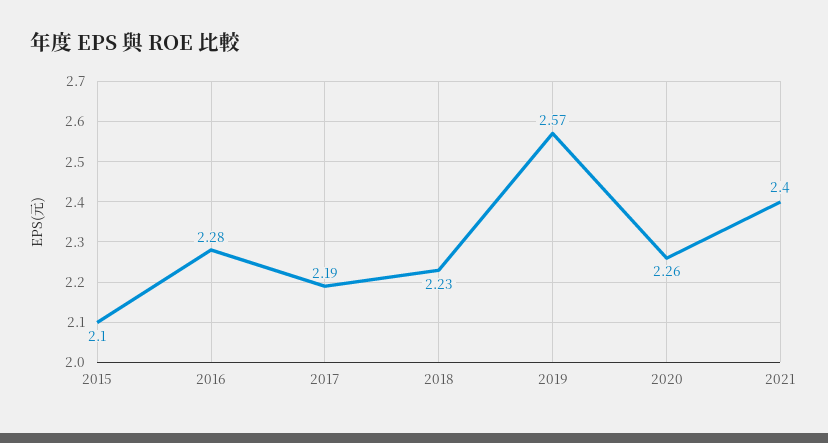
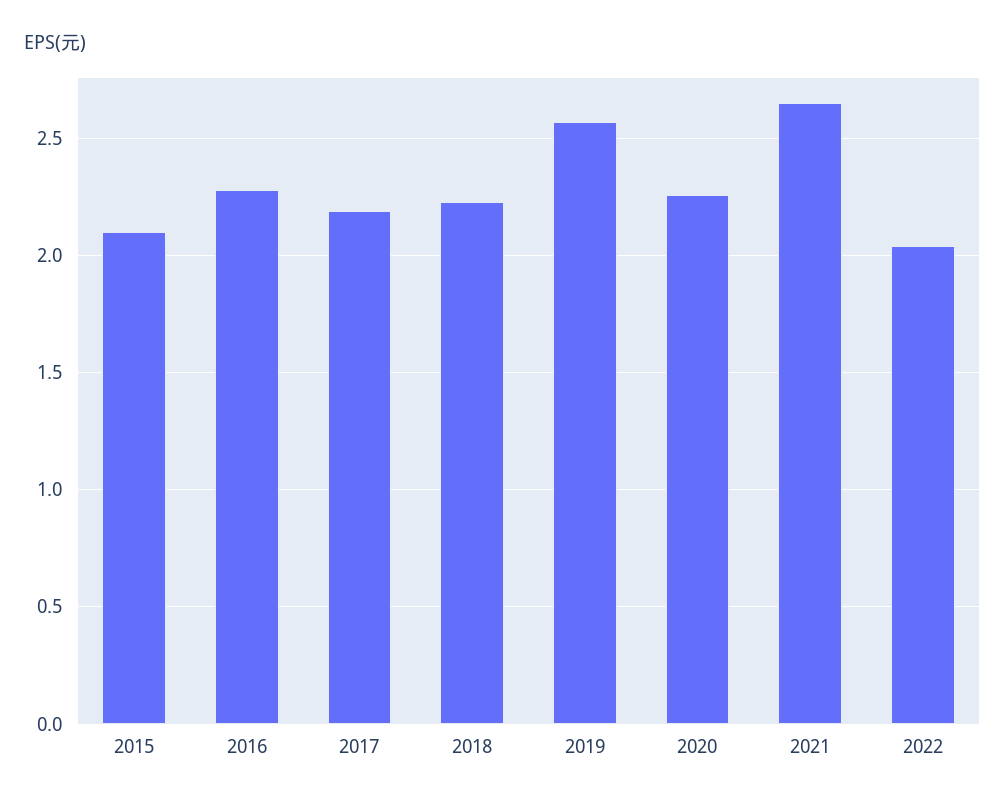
2021: 2.4 -> 2.65
2022: none -> 2.05

